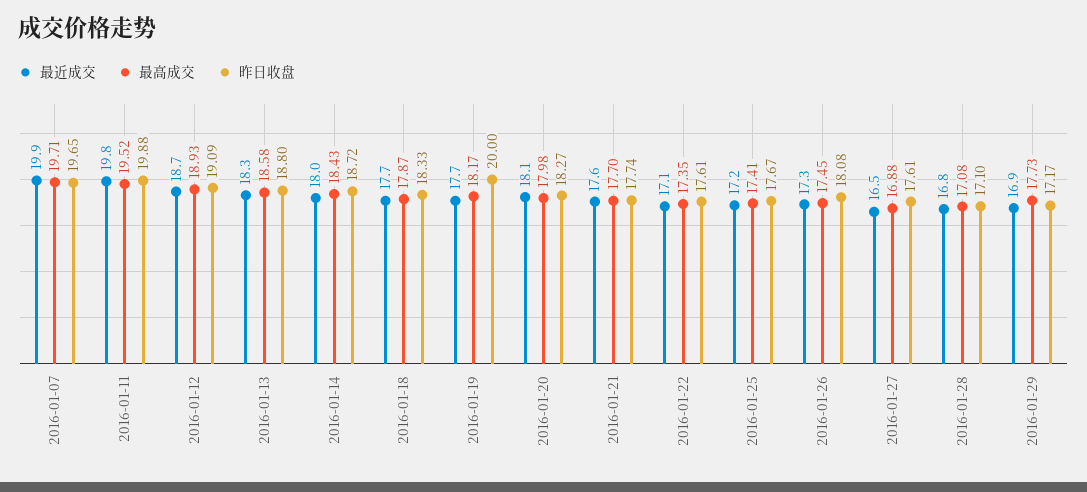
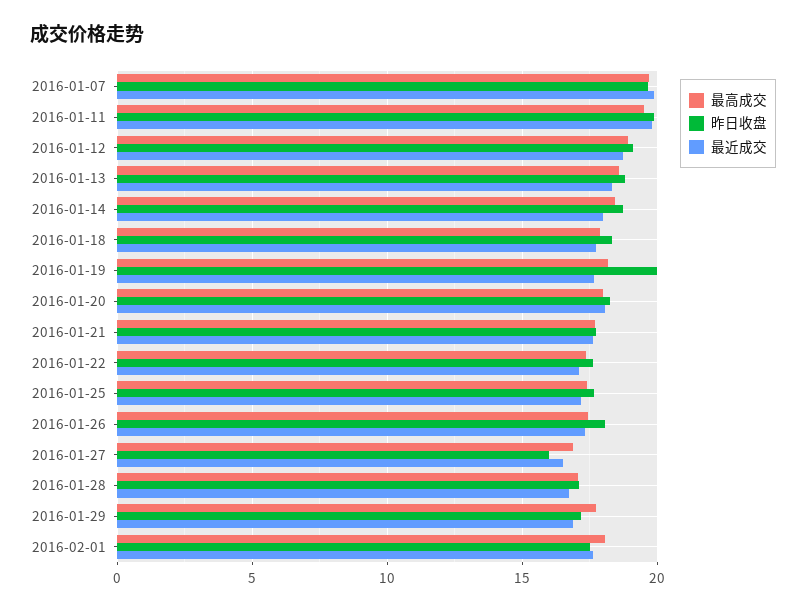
昨日收盘, 2016-01-27: 17.61 -> 16
最高成交, 2016-02-01: none -> 18
昨日收盘, 2016-02-01: none -> 17.5
最近成交, 2016-02-01: none -> 17.5

